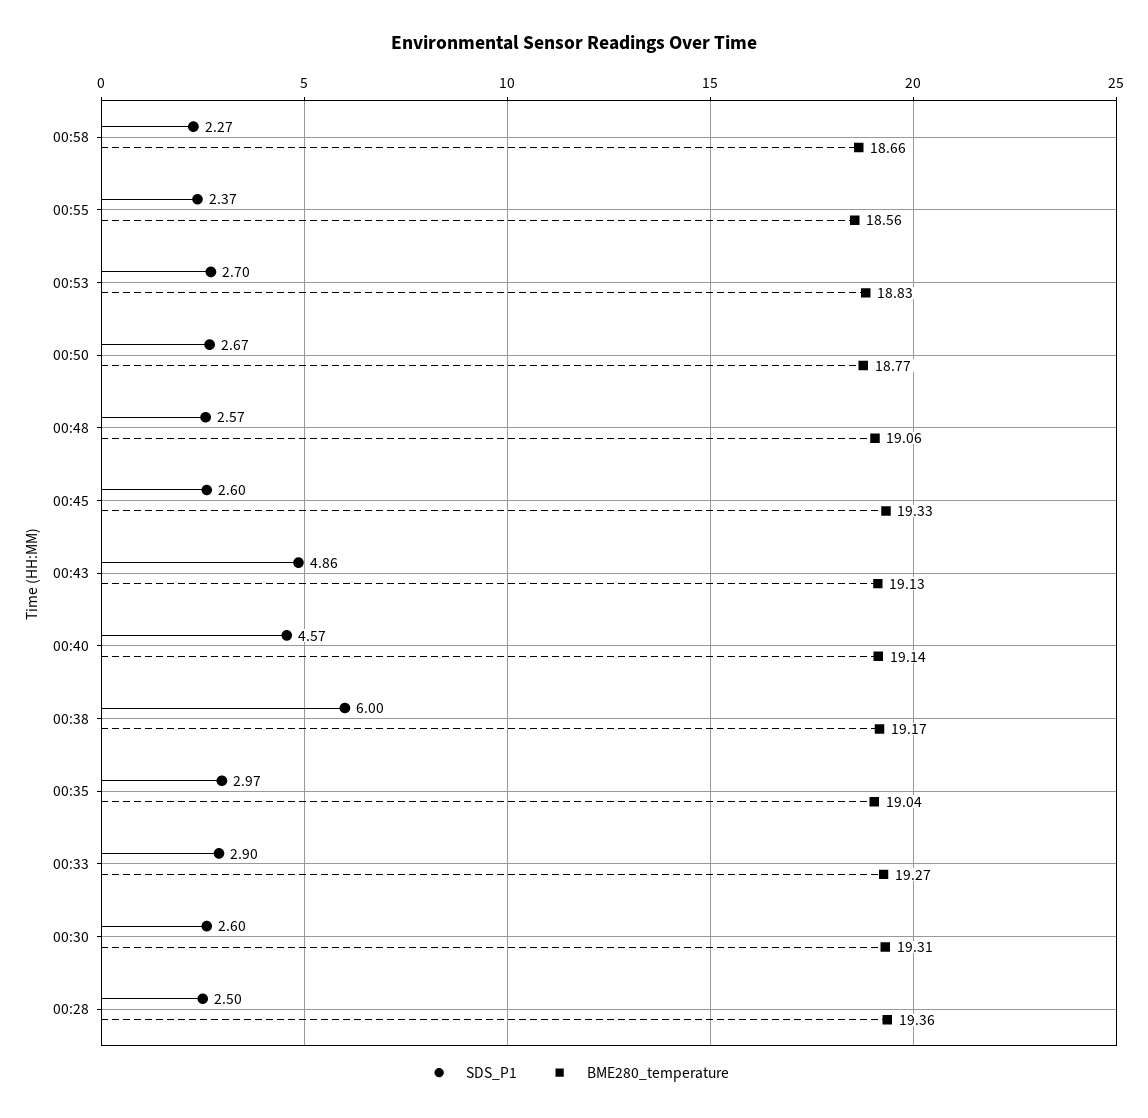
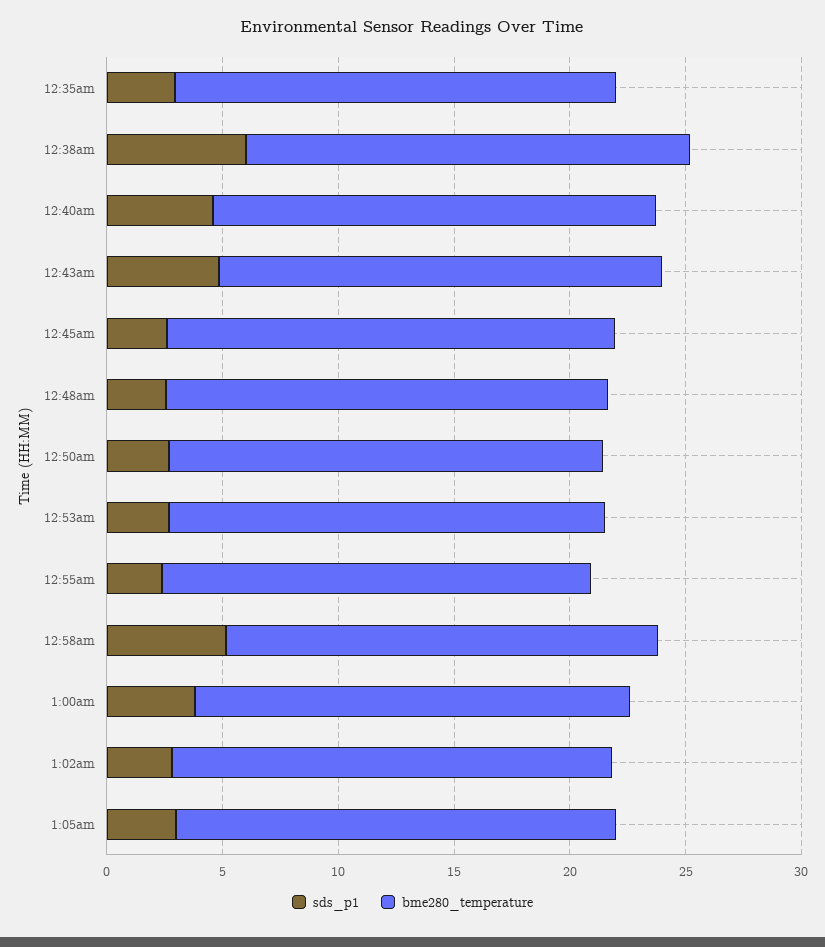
SDS_P1, 00:58: 2.27 -> 5
SDS_P1, 00:33: 2.9 -> none
BME280_temperature, 00:33: 19.27 -> none
SDS_P1, 00:30: 2.6 -> none
BME280_temperature, 00:30: 19.31 -> none
SDS_P1, 00:28: 2.5 -> none
BME280_temperature, 00:28: 19.36 -> none
SDS_P1, 1:00am: none -> 4
BME280_temperature, 1:00am: none -> 19
SDS_P1, 1:02am: none -> 3
BME280_temperature, 1:02am: none -> 19
SDS_P1, 1:05am: none -> 3
BME280_temperature, 1:05am: none -> 19

